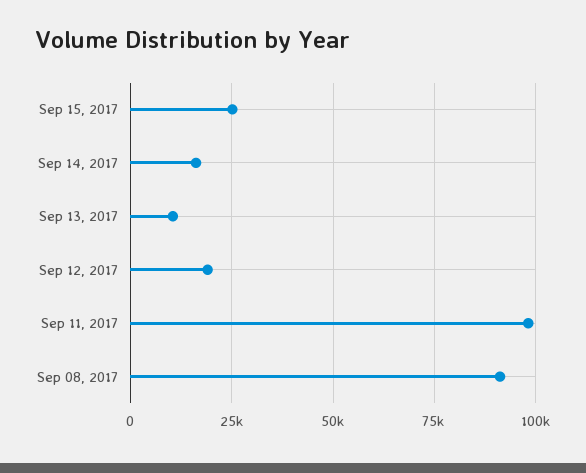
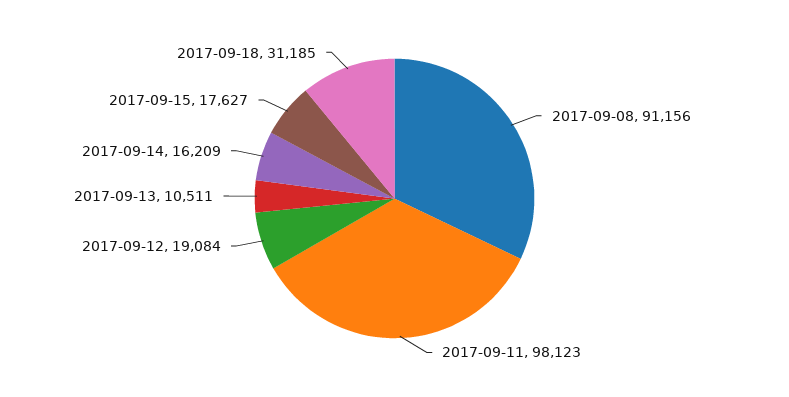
Sep 15, 2017: 25000 -> 17627
2017-09-18: none -> 31185

